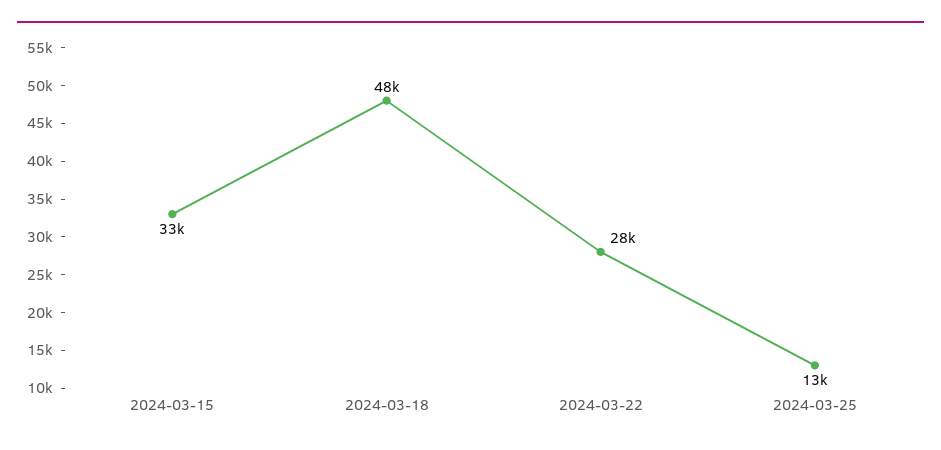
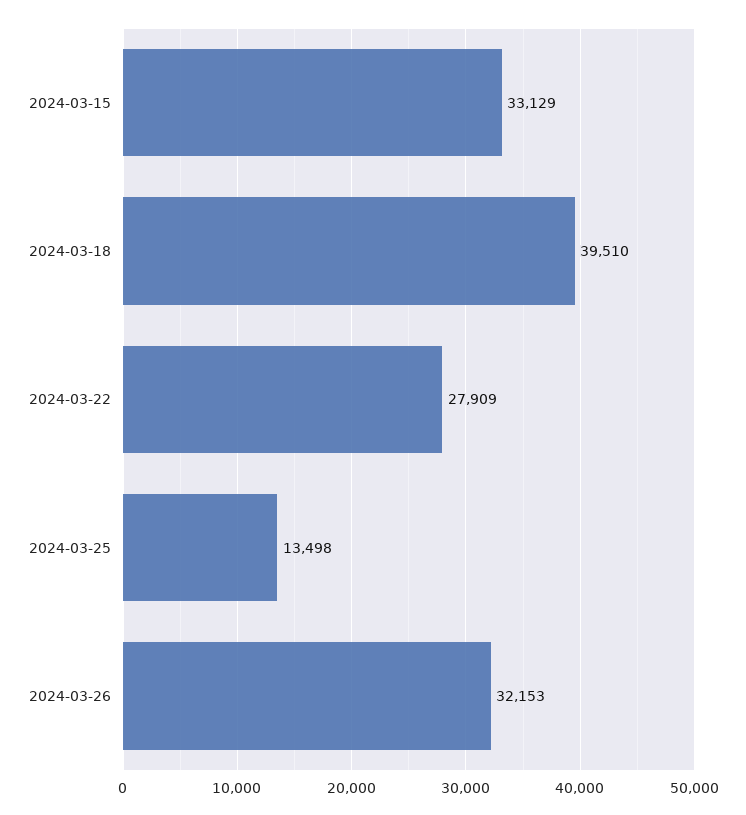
2024-03-18: 48000 -> 39510
2024-03-26: none -> 32153

